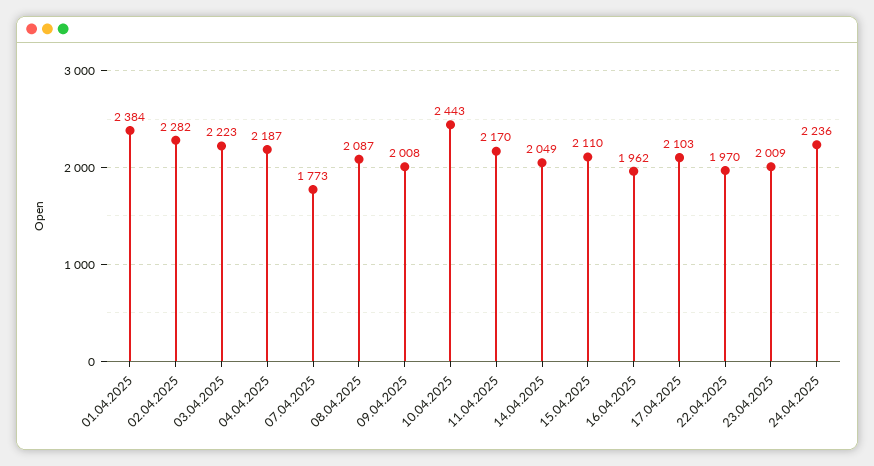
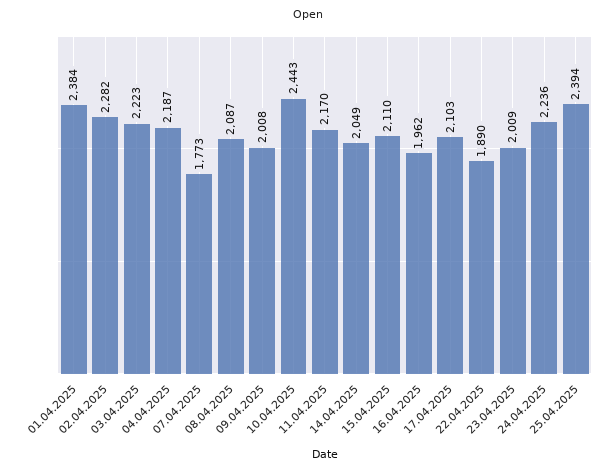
22.04.2025: 1970 -> 1890
25.04.2025: none -> 2394

